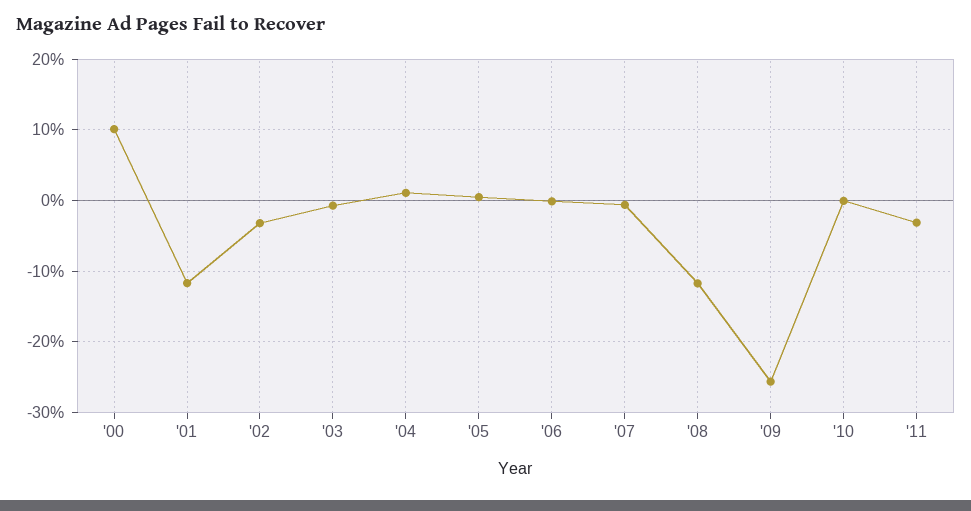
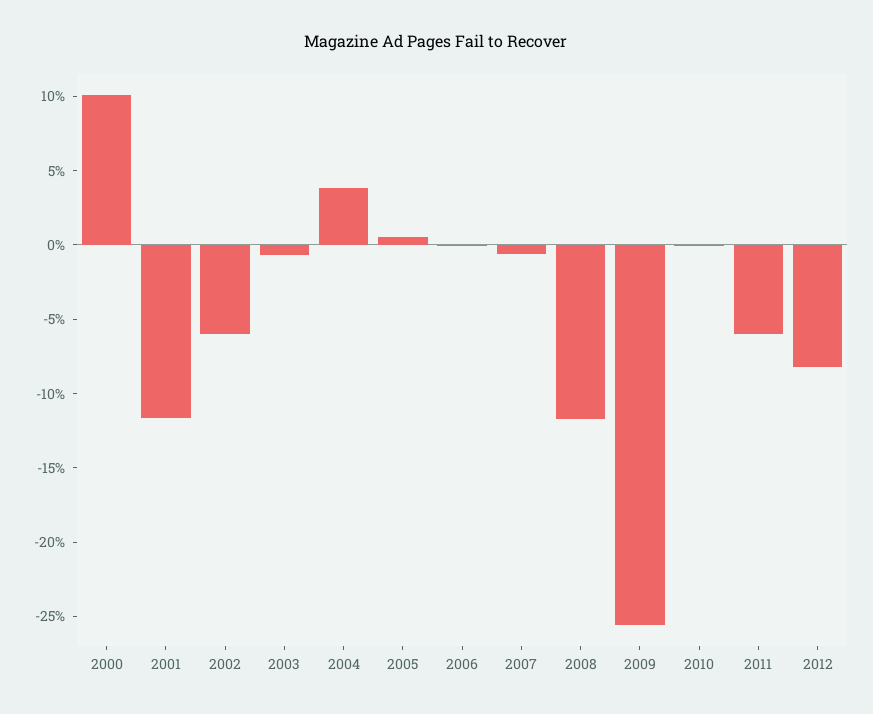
'02: -3 -> -6
'04: 1 -> 4
'11: -3 -> -6
2012: none -> -8

